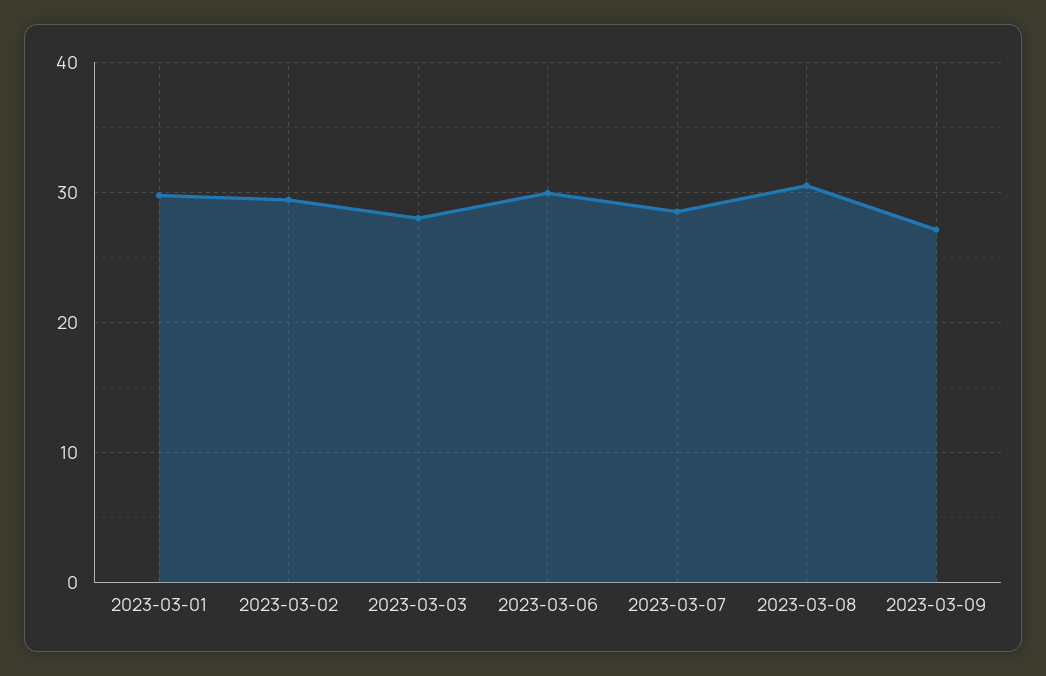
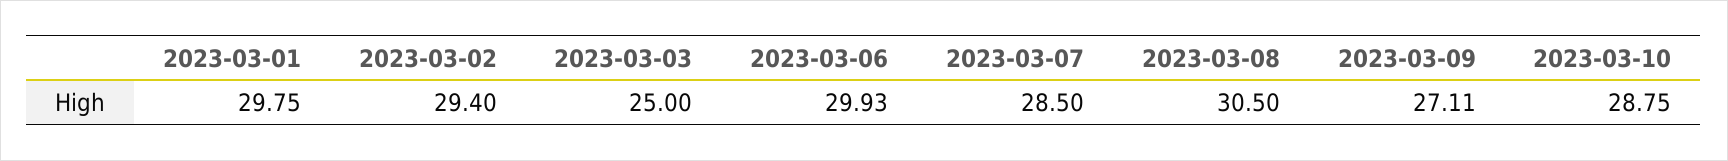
2023-03-03: 28 -> 25
2023-03-10: none -> 28.75

